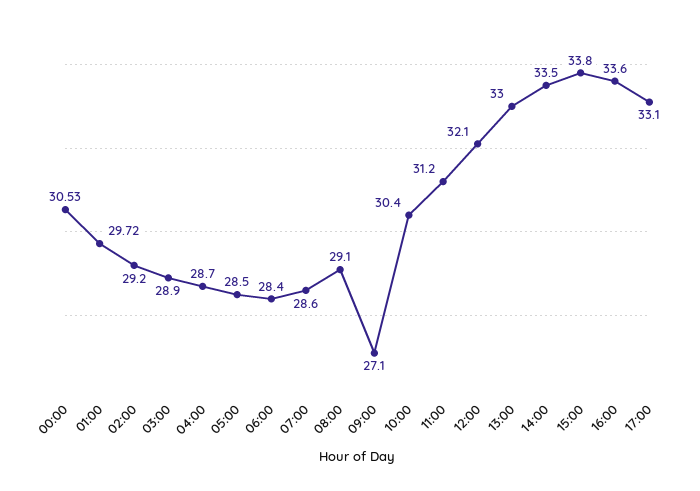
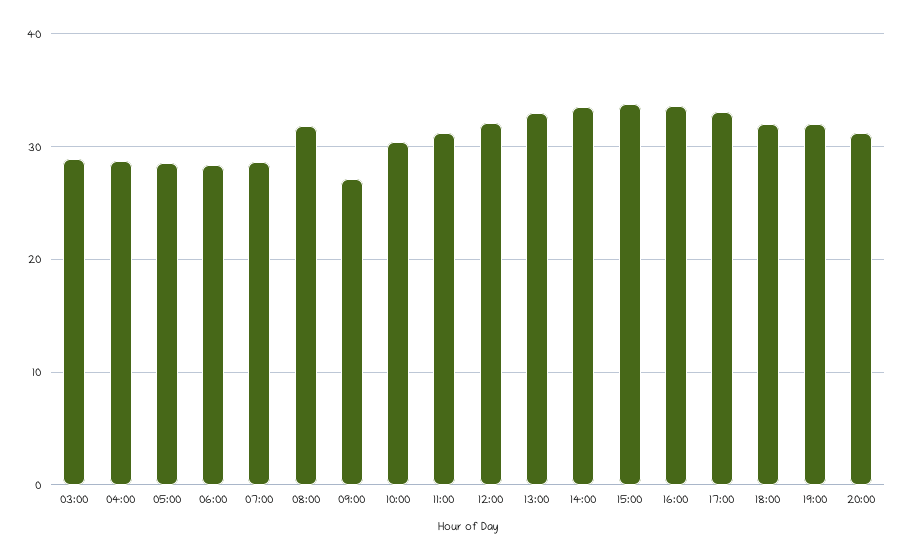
00:00: 30.53 -> none
01:00: 29.72 -> none
02:00: 29.2 -> none
08:00: 29.1 -> 32
18:00: none -> 32
19:00: none -> 32
20:00: none -> 31

